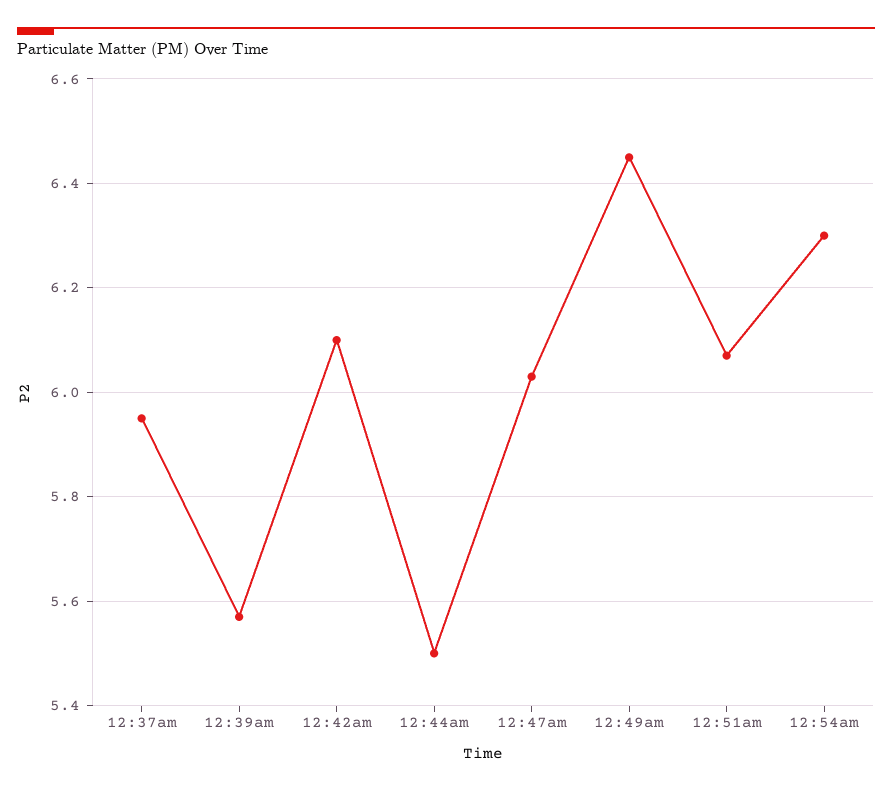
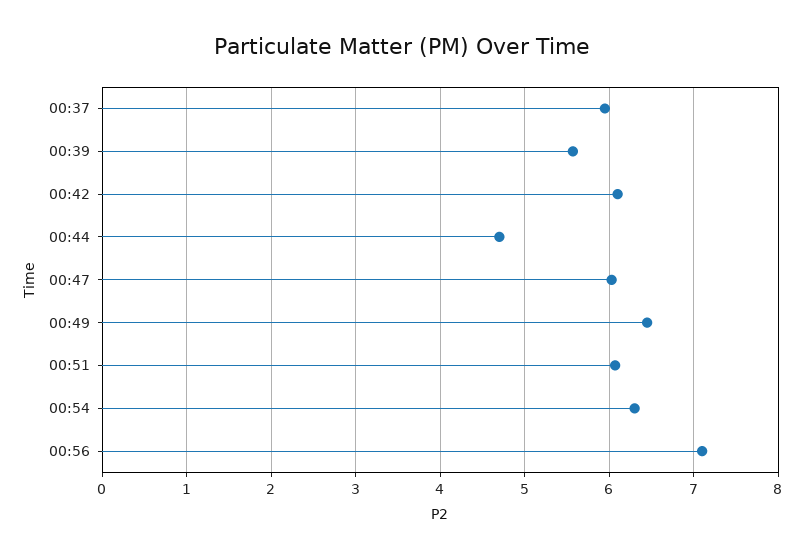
12:44am: 5.5 -> 4.7
00:56: none -> 7.1

